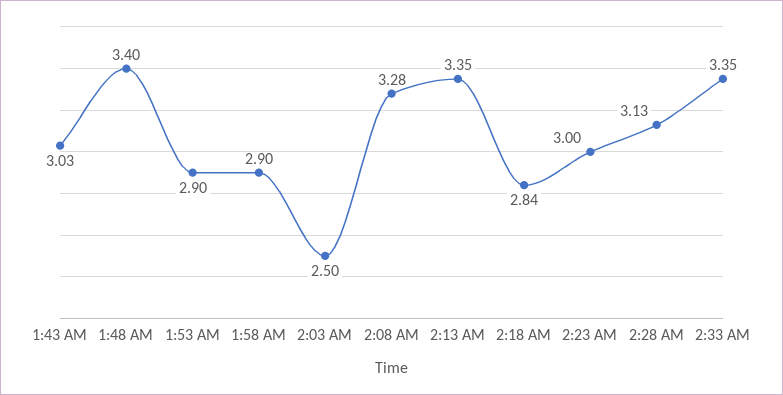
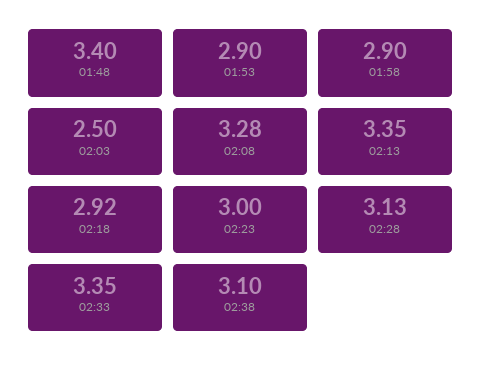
1:43 AM: 3.03 -> none
2:18 AM: 2.84 -> 2.92
02:38: none -> 3.1

